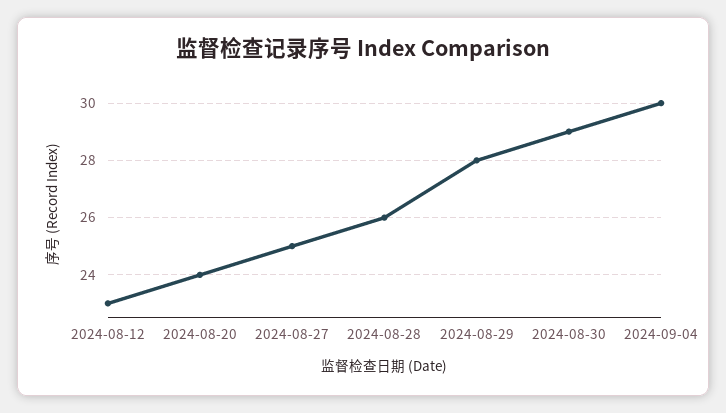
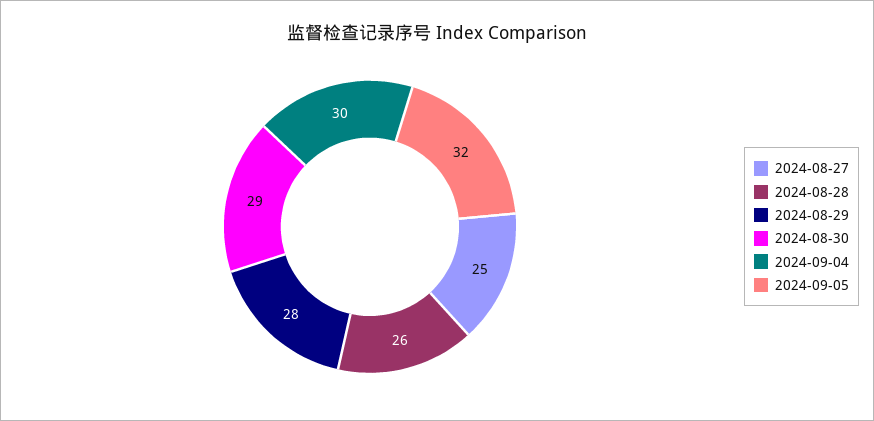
2024-08-12: 23 -> none
2024-08-20: 24 -> none
2024-09-05: none -> 32

